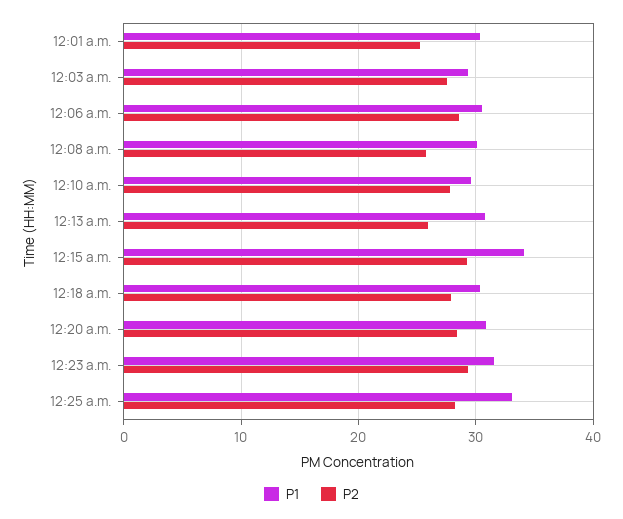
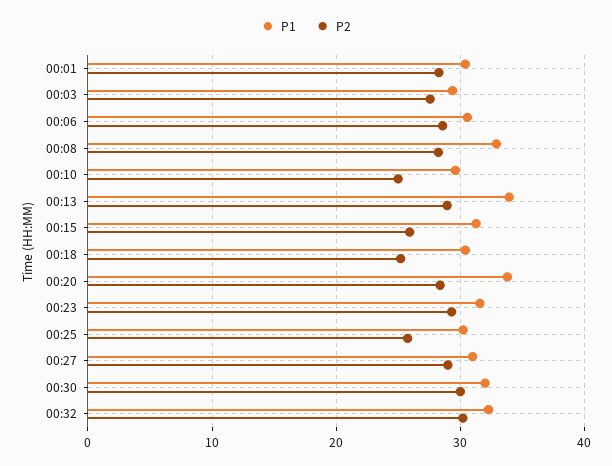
P2, 12:01 a.m.: 25 -> 28
P1, 12:08 a.m.: 30 -> 33
P2, 12:08 a.m.: 26 -> 28
P2, 12:10 a.m.: 28 -> 25
P1, 12:13 a.m.: 31 -> 34
P2, 12:13 a.m.: 26 -> 29
P1, 12:15 a.m.: 34 -> 31
P2, 12:15 a.m.: 29 -> 26
P2, 12:18 a.m.: 28 -> 25
P1, 12:20 a.m.: 31 -> 34
P1, 12:25 a.m.: 33 -> 30
P2, 12:25 a.m.: 28 -> 26
P1, 00:27: none -> 31
P2, 00:27: none -> 29
P1, 00:30: none -> 32
P2, 00:30: none -> 30
P1, 00:32: none -> 32
P2, 00:32: none -> 30

